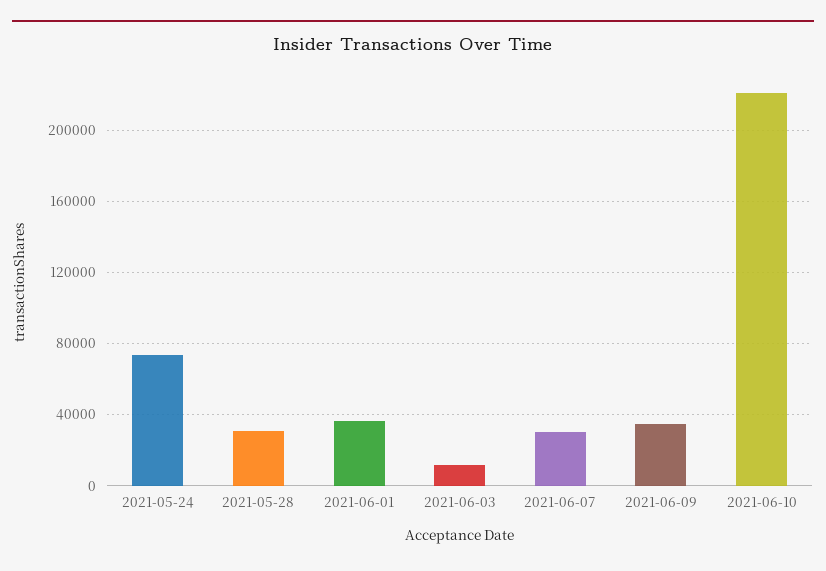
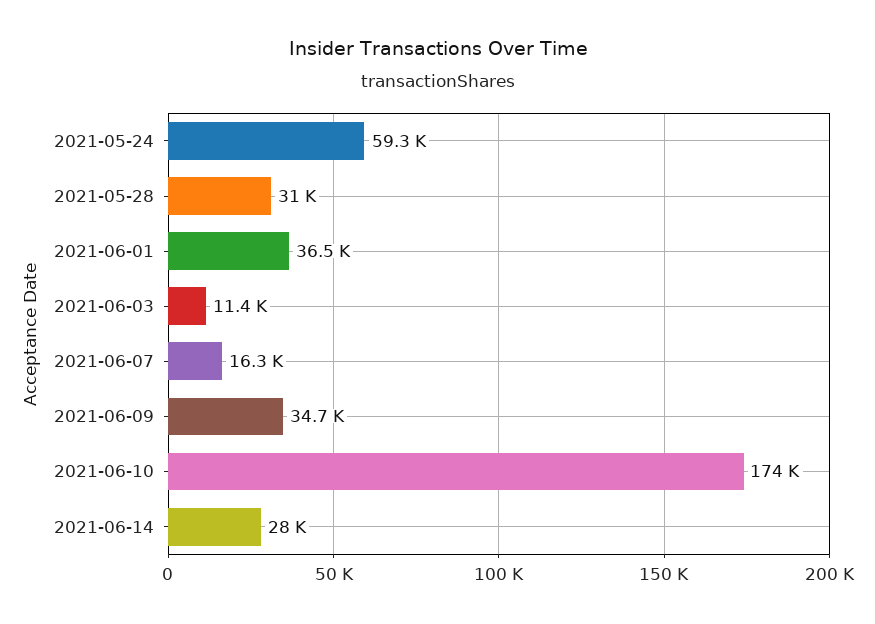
2021-05-24: 75000 -> 59300
2021-06-07: 30000 -> 16300
2021-06-10: 220000 -> 174000
2021-06-14: none -> 28000

